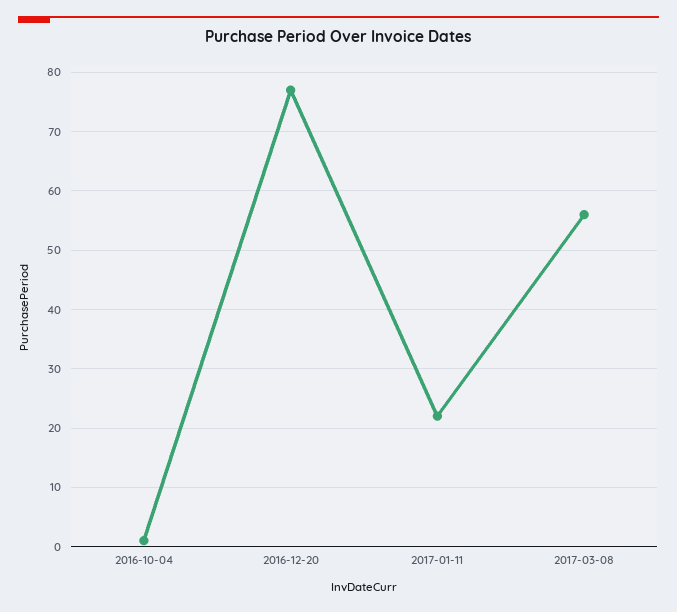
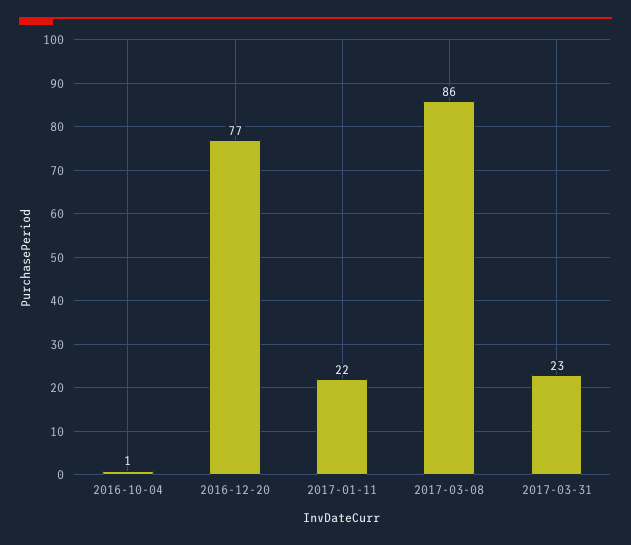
2017-03-08: 55 -> 86
2017-03-31: none -> 23

